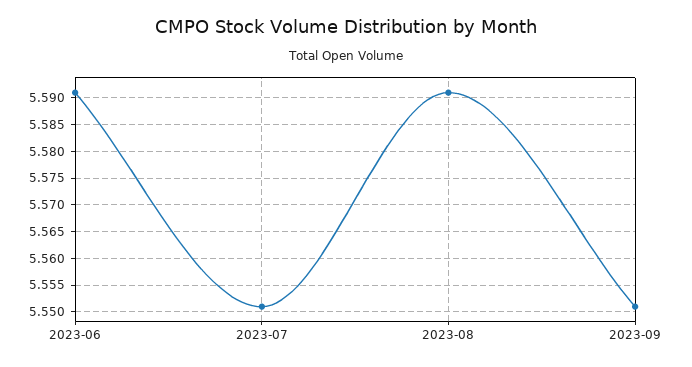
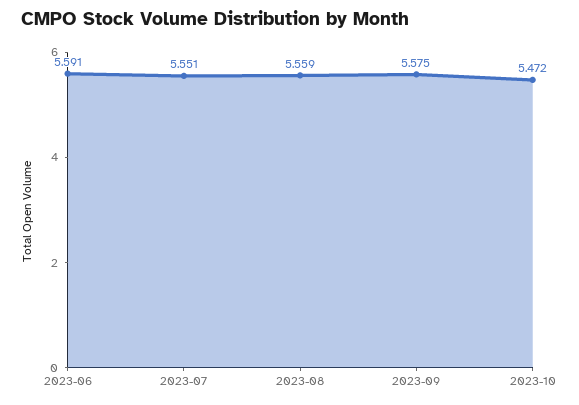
2023-08: 5.59 -> 5.559
2023-09: 5.55 -> 5.575
2023-10: none -> 5.472

